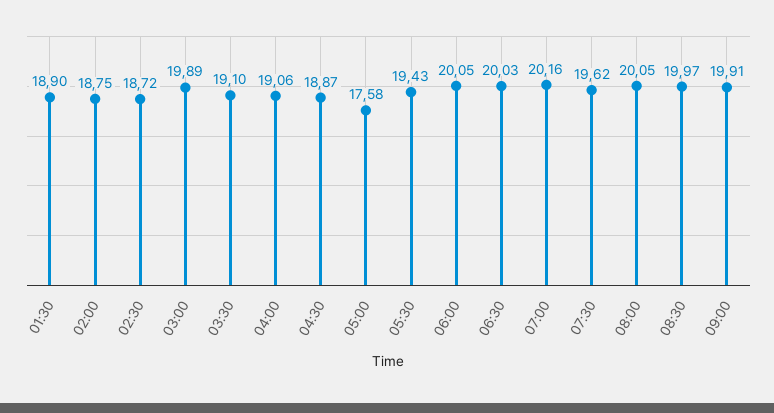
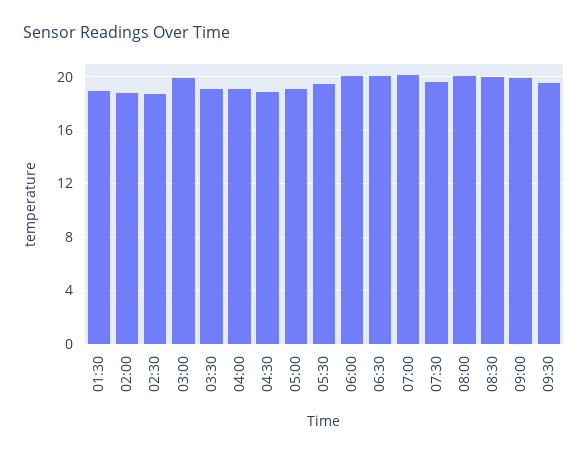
05:00: 17.58 -> 19
09:30: none -> 19.5

